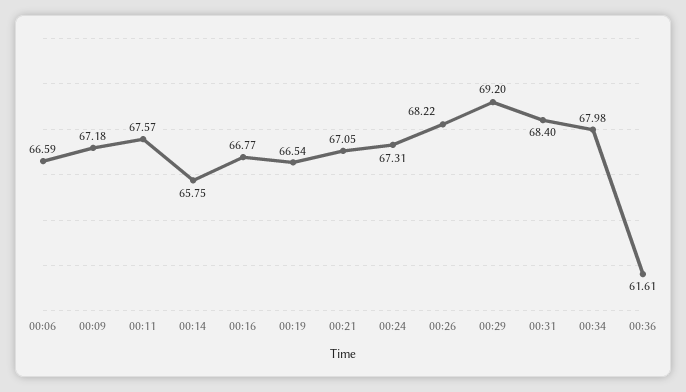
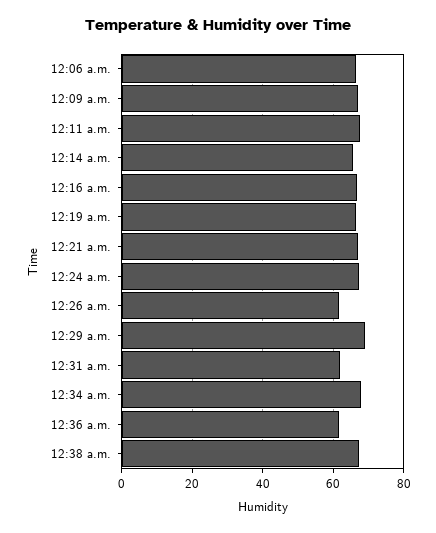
00:26: 68.22 -> 62
00:31: 68.4 -> 62
12:38 a.m.: none -> 68

